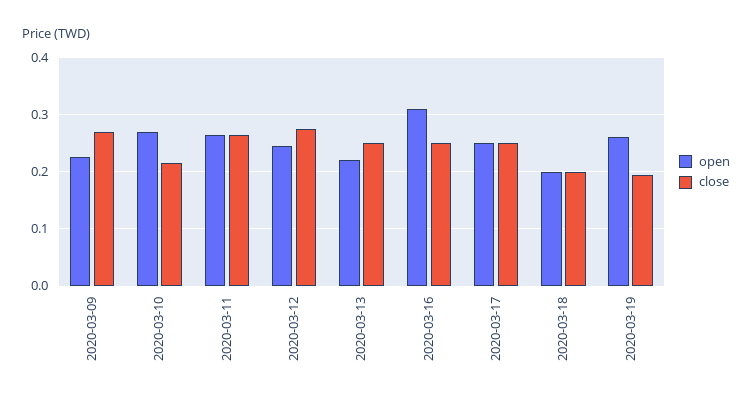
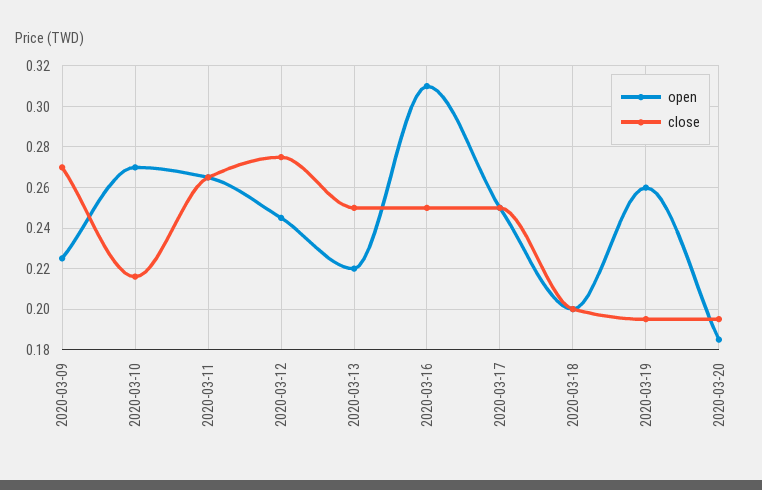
open, 2020-03-20: none -> 0.185
close, 2020-03-20: none -> 0.195

